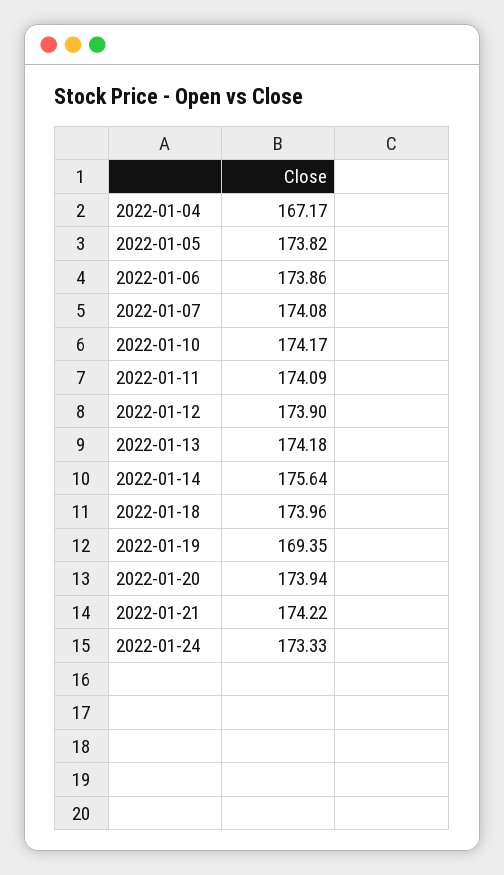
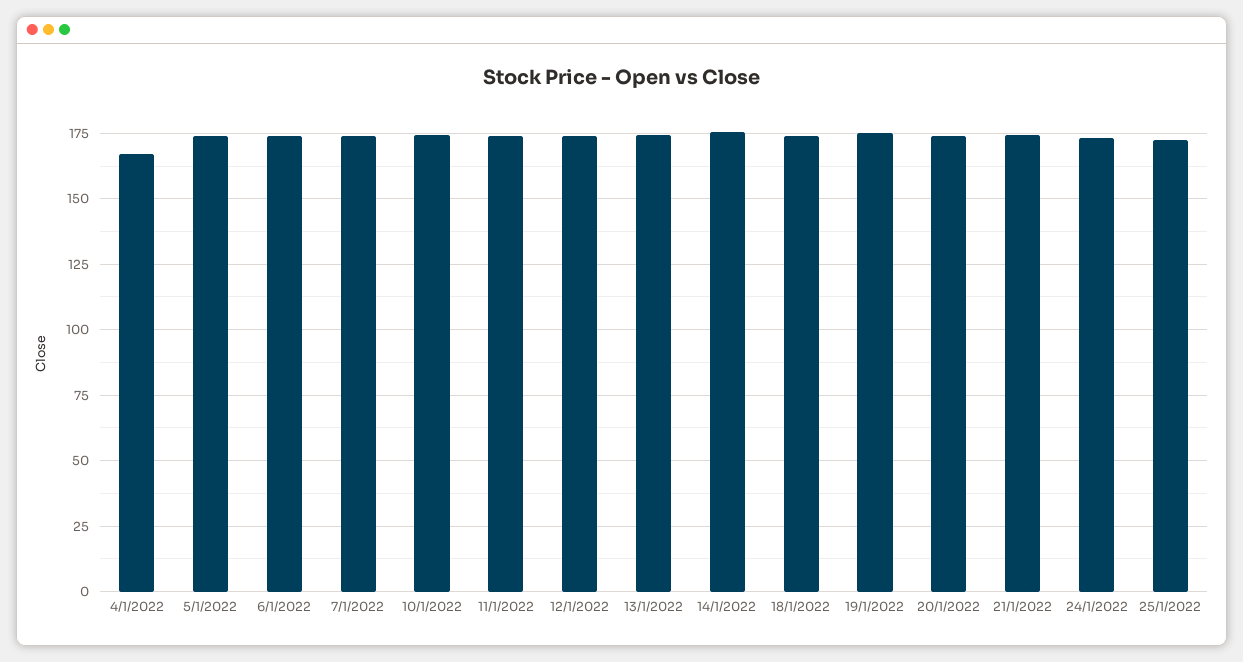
2022-01-19: 169.35 -> 175
25/1/2022: none -> 172.5

